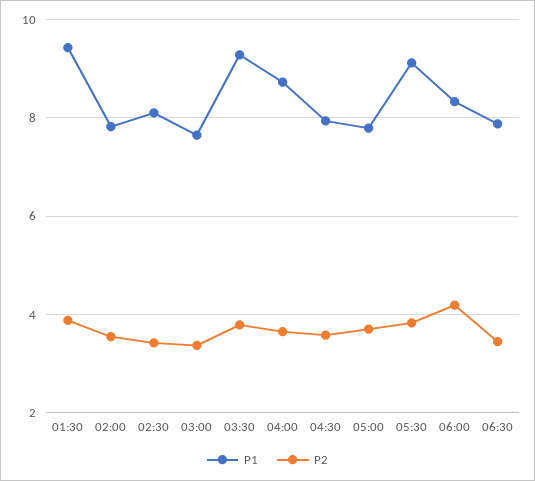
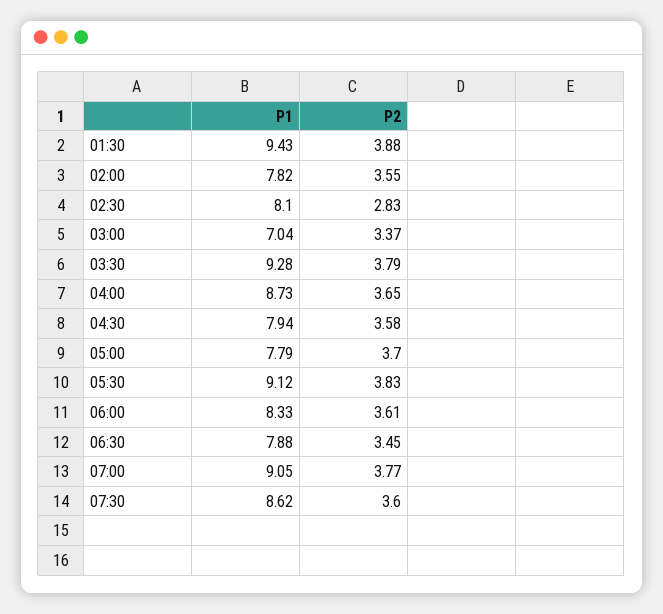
P2, 02:30: 3.4 -> 2.83
P1, 03:00: 7.6 -> 7.04
P2, 06:00: 4.2 -> 3.61
P1, 07:00: none -> 9.05
P2, 07:00: none -> 3.77
P1, 07:30: none -> 8.62
P2, 07:30: none -> 3.6

